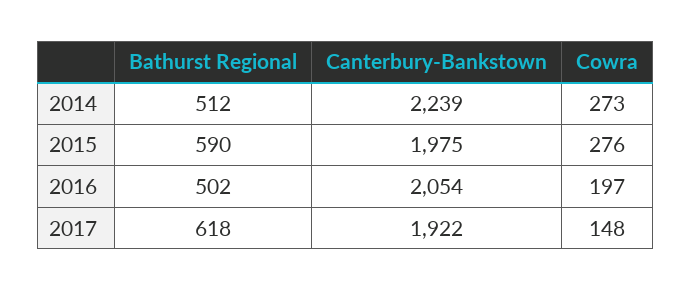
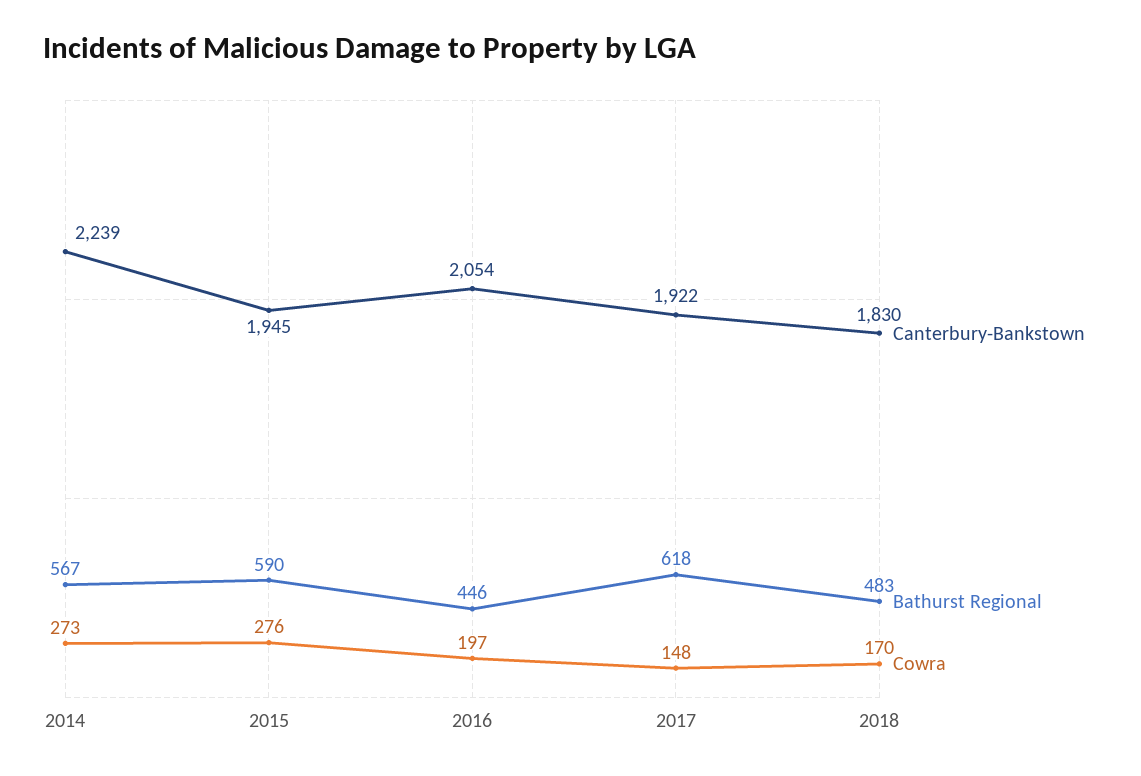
Bathurst Regional, 2014: 512 -> 567
Canterbury-Bankstown, 2015: 1975 -> 1945
Bathurst Regional, 2016: 502 -> 446
Canterbury-Bankstown, 2018: none -> 1830
Bathurst Regional, 2018: none -> 483
Cowra, 2018: none -> 170

